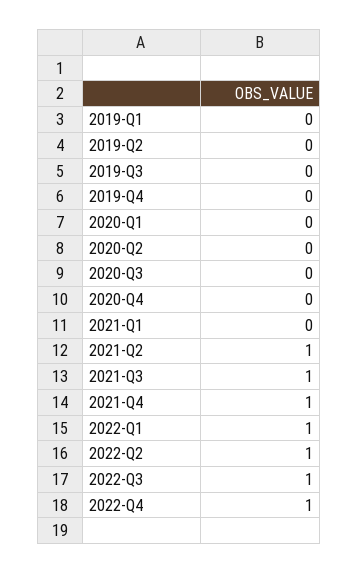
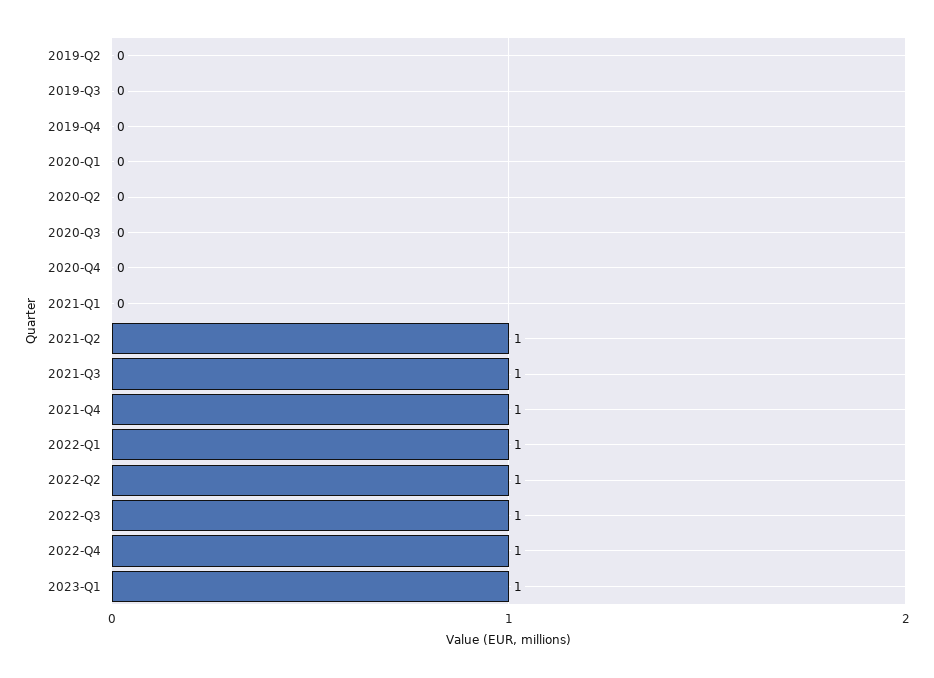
2019-Q1: 0 -> none
2023-Q1: none -> 1

